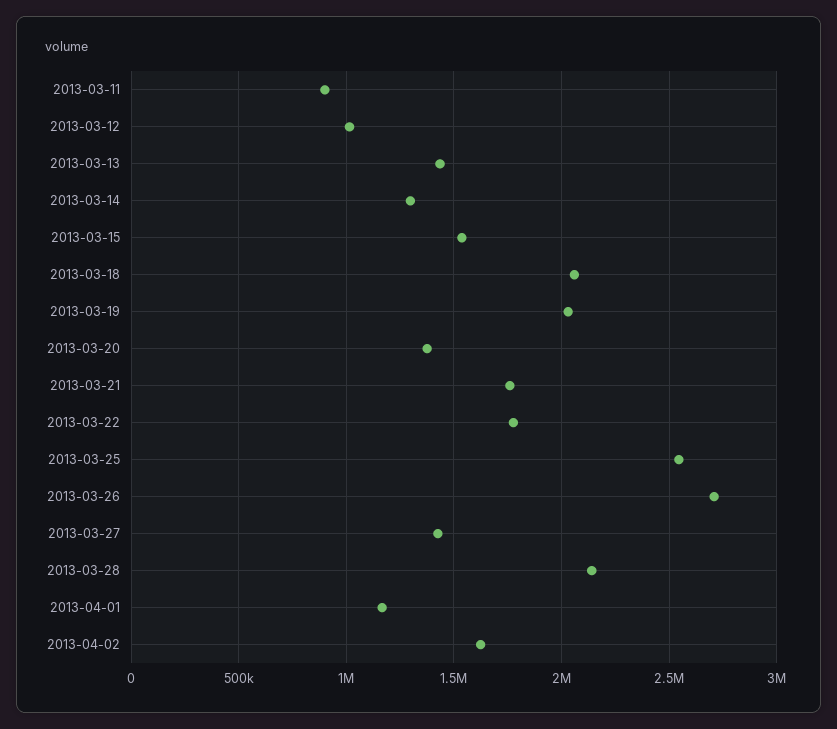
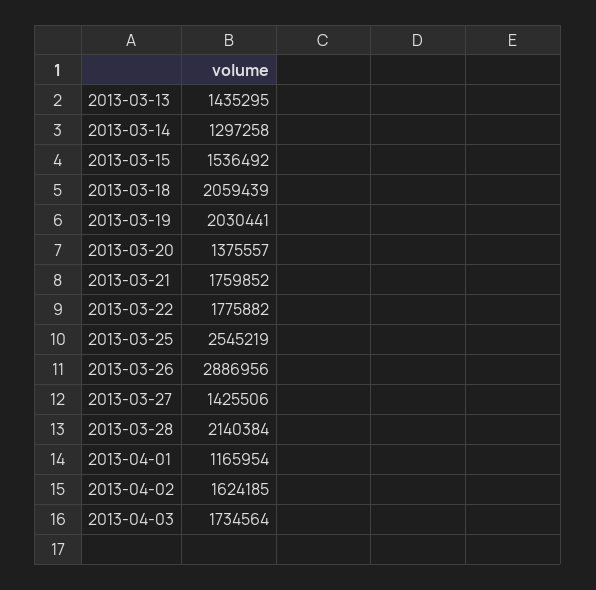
2013-03-11: 900000 -> none
2013-03-12: 1000000 -> none
2013-03-26: 2700000 -> 2886956
2013-04-03: none -> 1734564

